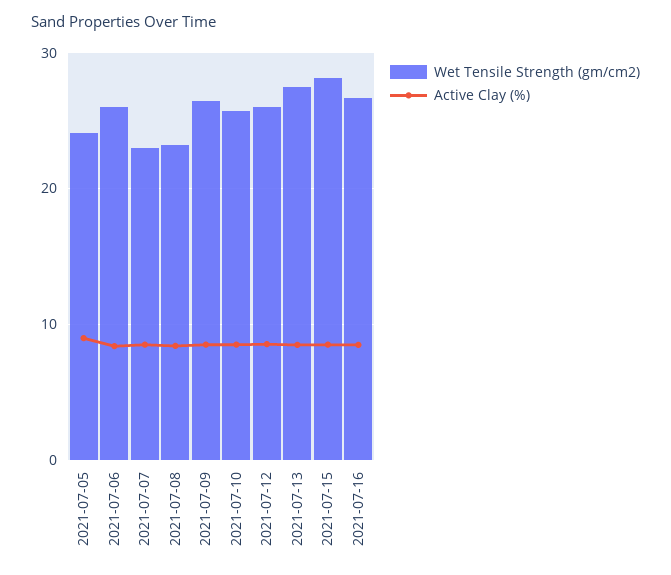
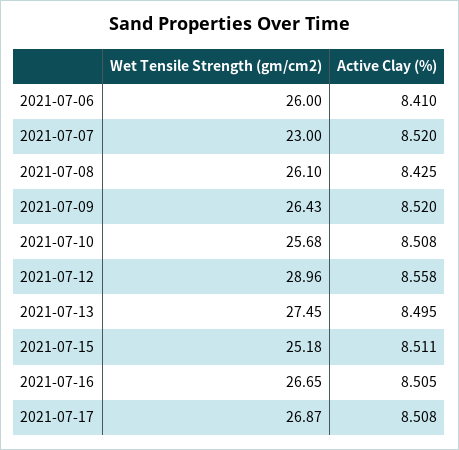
Wet Tensile Strength (gm/cm2), 2021-07-05: 24 -> none
Active Clay (%), 2021-07-05: 9 -> none
Wet Tensile Strength (gm/cm2), 2021-07-08: 23 -> 26.1
Wet Tensile Strength (gm/cm2), 2021-07-12: 26 -> 28.96
Wet Tensile Strength (gm/cm2), 2021-07-15: 28 -> 25.18
Wet Tensile Strength (gm/cm2), 2021-07-17: none -> 26.87
Active Clay (%), 2021-07-17: none -> 8.508

